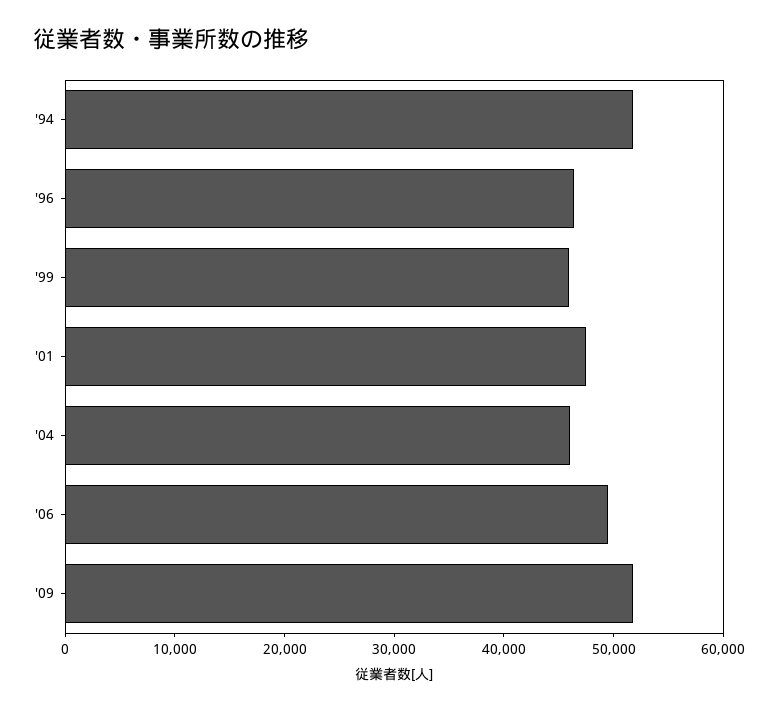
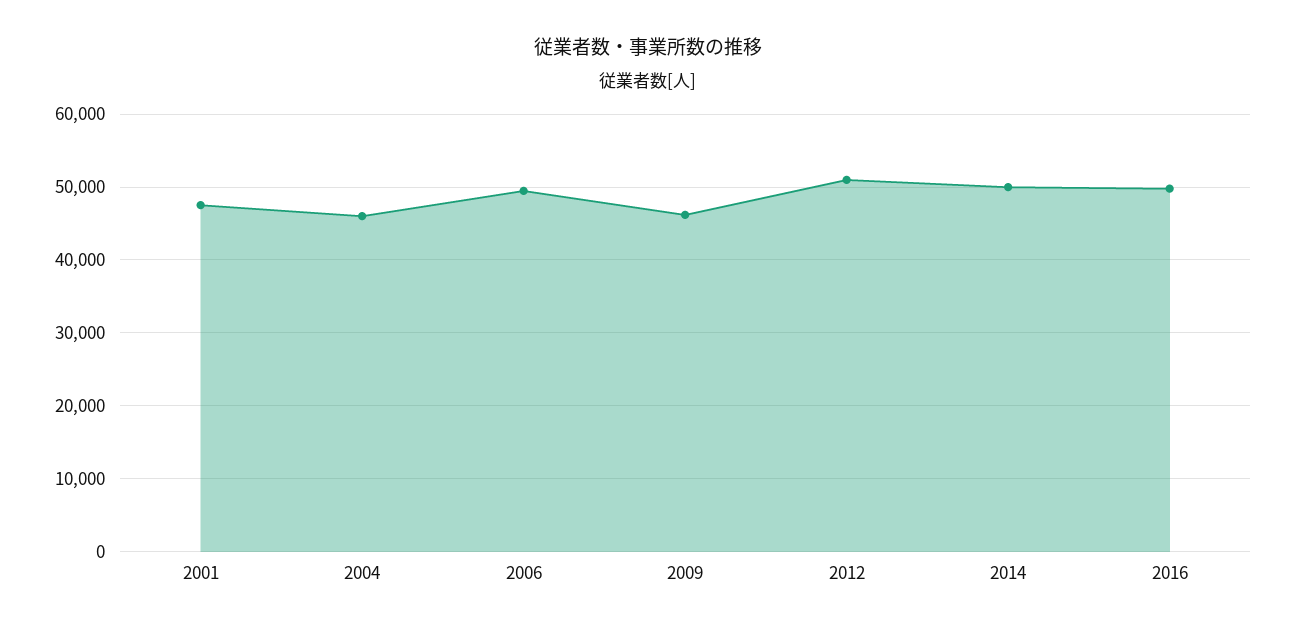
'94: 52000 -> none
'96: 46000 -> none
'99: 46000 -> none
'09: 52000 -> 46000
2012: none -> 51000
2014: none -> 50000
2016: none -> 50000

